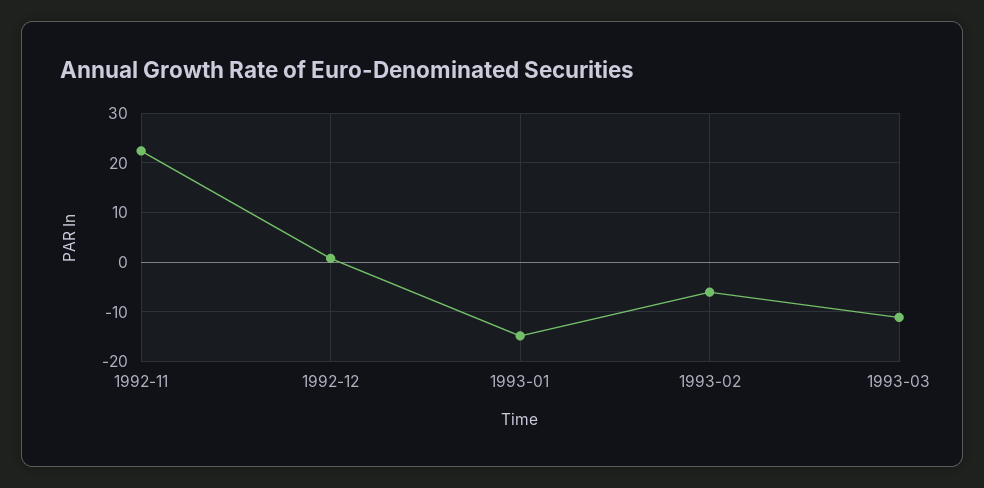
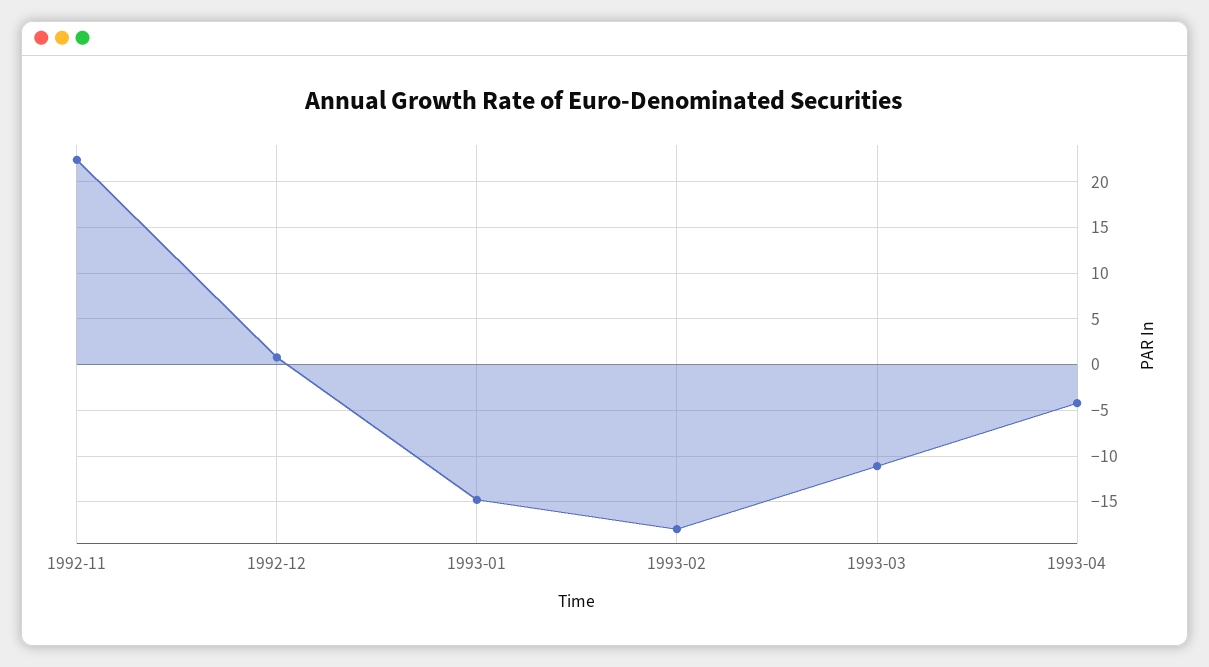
1993-02: -6 -> -18
1993-04: none -> -4

